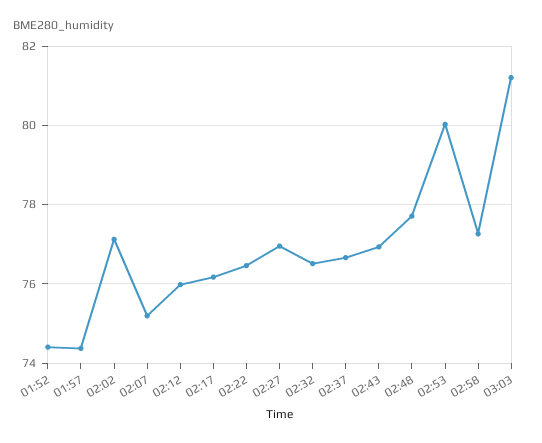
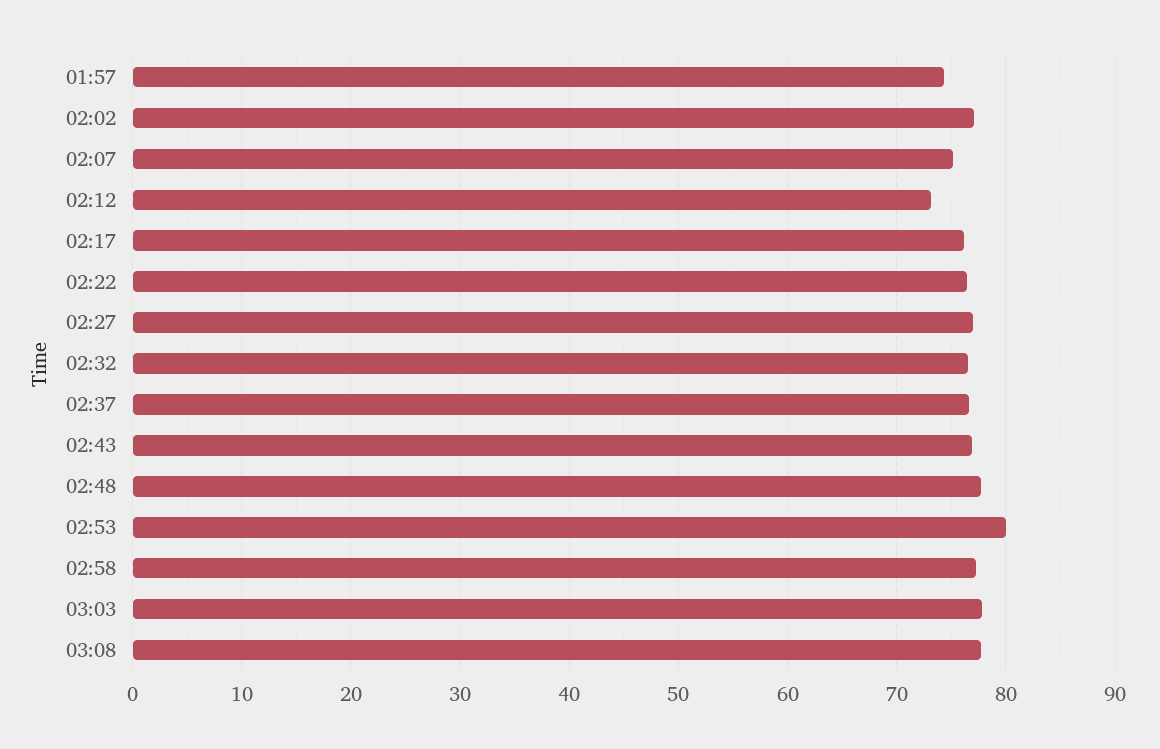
01:52: 74.4 -> none
02:12: 76 -> 73
03:03: 81.2 -> 78
03:08: none -> 78

